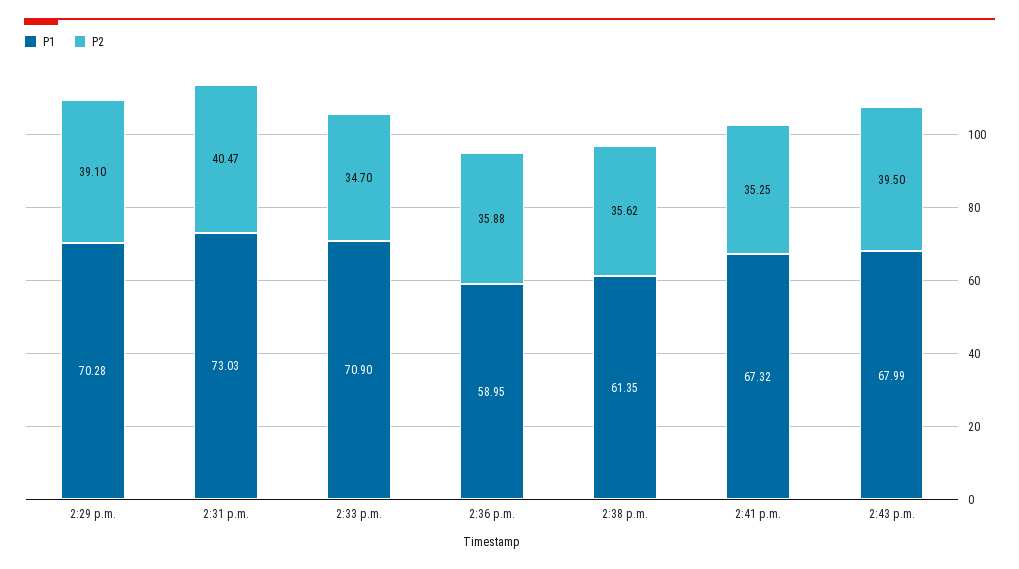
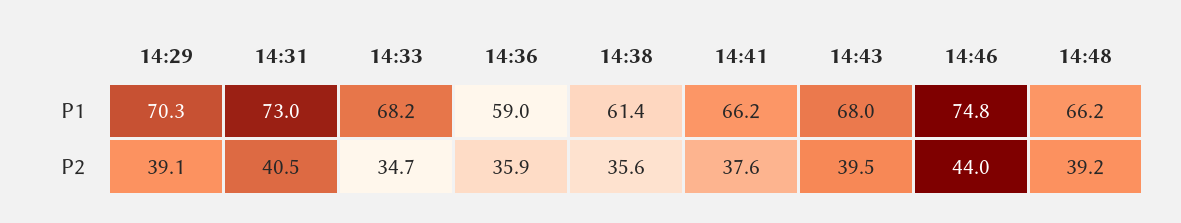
P1, 2:33 p.m.: 70.9 -> 68.2
P1, 2:41 p.m.: 67.32 -> 66.2
P2, 2:41 p.m.: 35.25 -> 37.6
P1, 14:46: none -> 74.8
P1, 14:48: none -> 66.2
P2, 14:46: none -> 44
P2, 14:48: none -> 39.2

